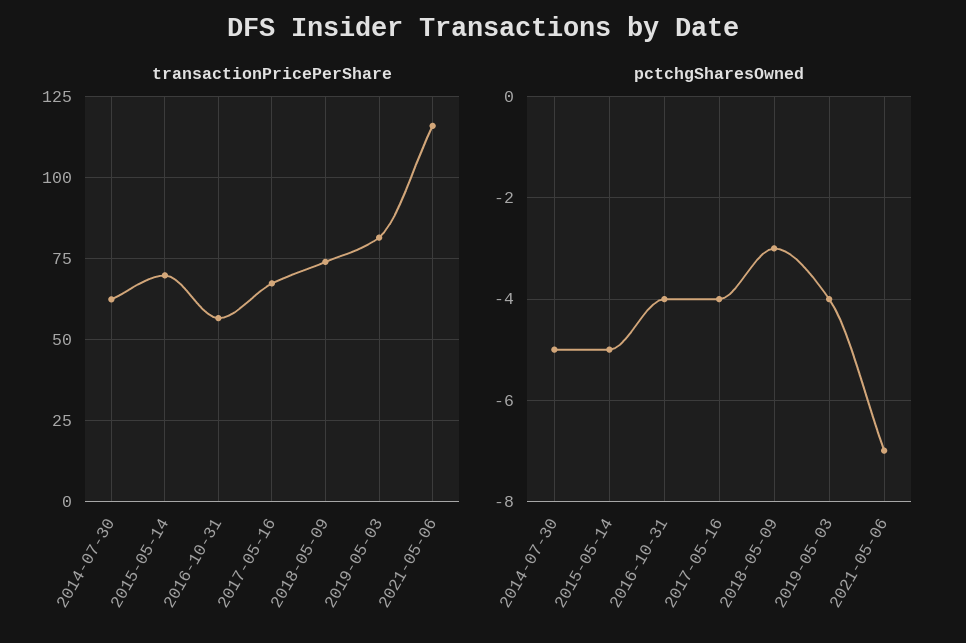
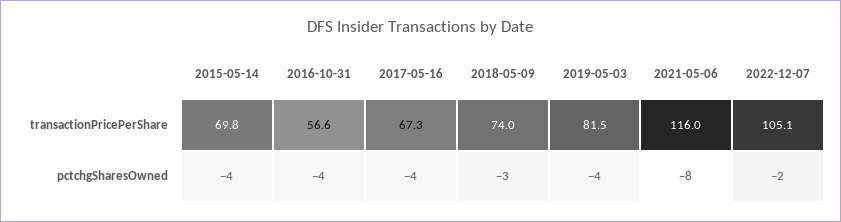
transactionPricePerShare, 2014-07-30: 62.5 -> none
pctchgSharesOwned, 2014-07-30: -5 -> none
pctchgSharesOwned, 2015-05-14: -5 -> -4
pctchgSharesOwned, 2021-05-06: -7 -> -8
transactionPricePerShare, 2022-12-07: none -> 105.1
pctchgSharesOwned, 2022-12-07: none -> -2

